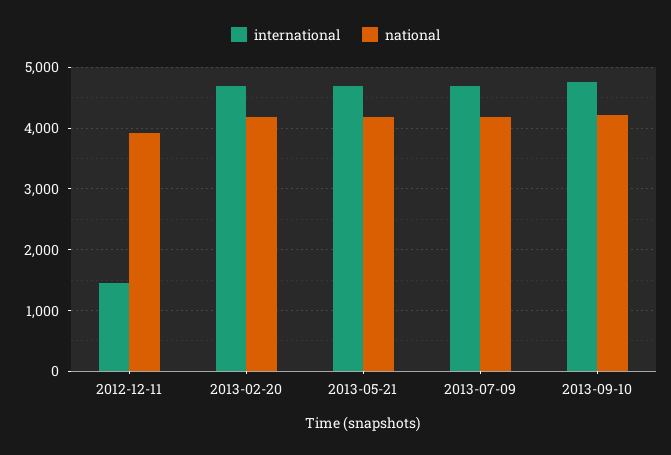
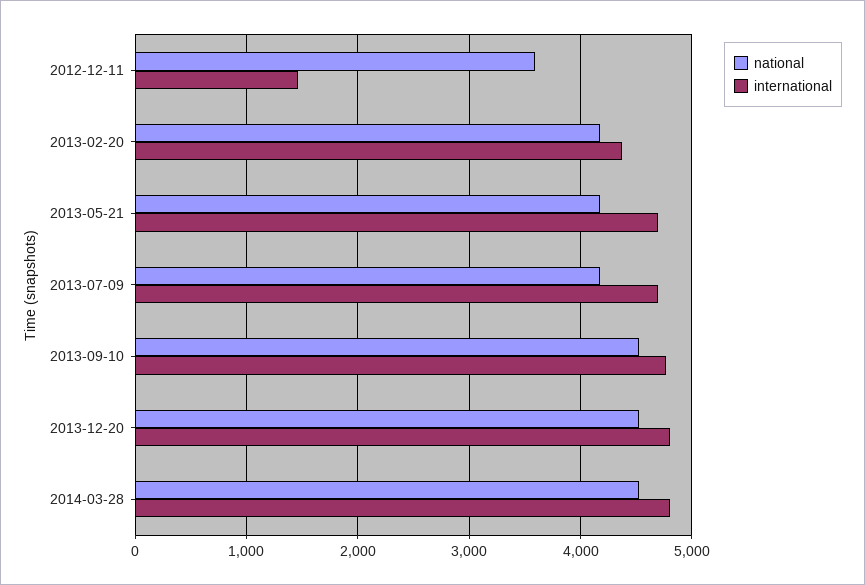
national, 2012-12-11: 3900 -> 3600
international, 2013-02-20: 4700 -> 4400
national, 2013-09-10: 4200 -> 4500
national, 2013-12-20: none -> 4500
international, 2013-12-20: none -> 4800
national, 2014-03-28: none -> 4500
international, 2014-03-28: none -> 4800

